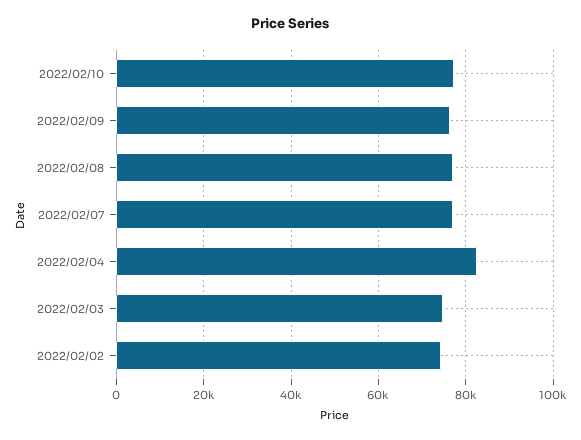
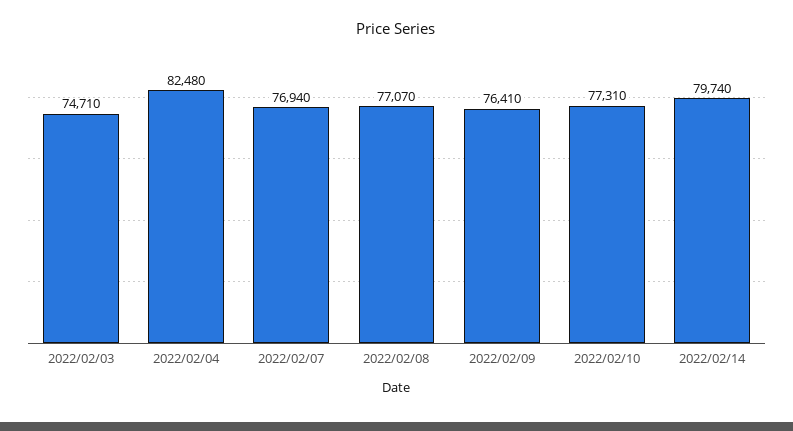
2022/02/02: 74000 -> none
2022/02/14: none -> 79740

